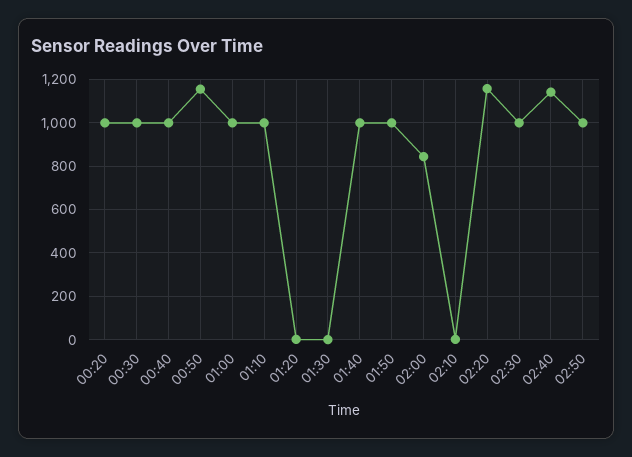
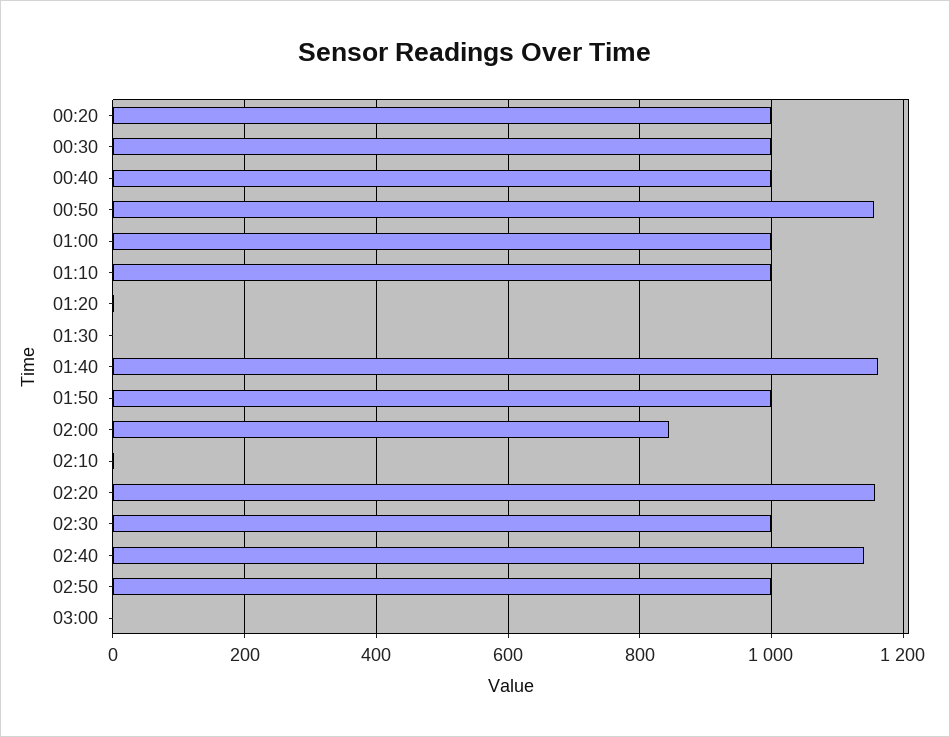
01:40: 1000 -> 1160
03:00: none -> 0

